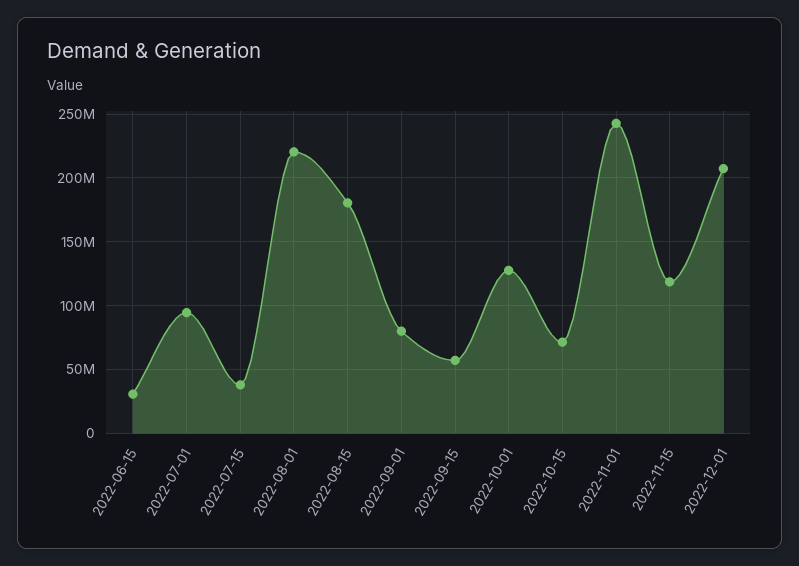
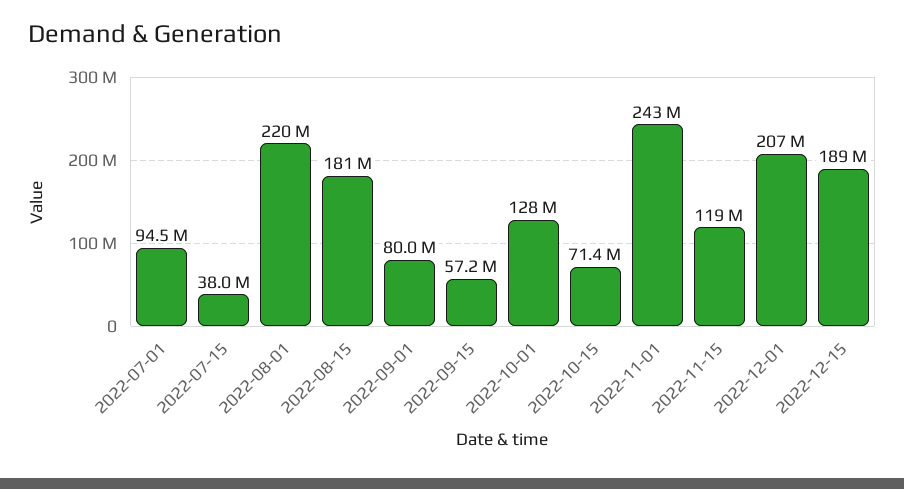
2022-06-15: 30000000 -> none
2022-12-15: none -> 189000000

